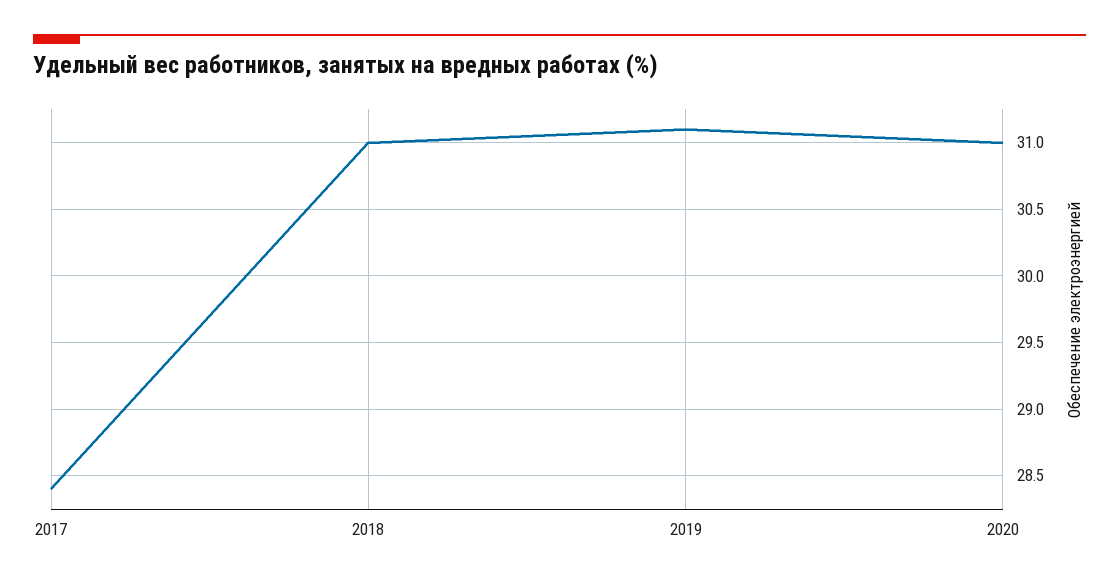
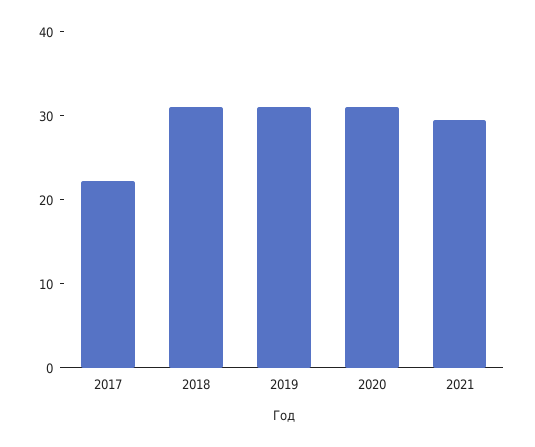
2017: 28.4 -> 22
2021: none -> 30

